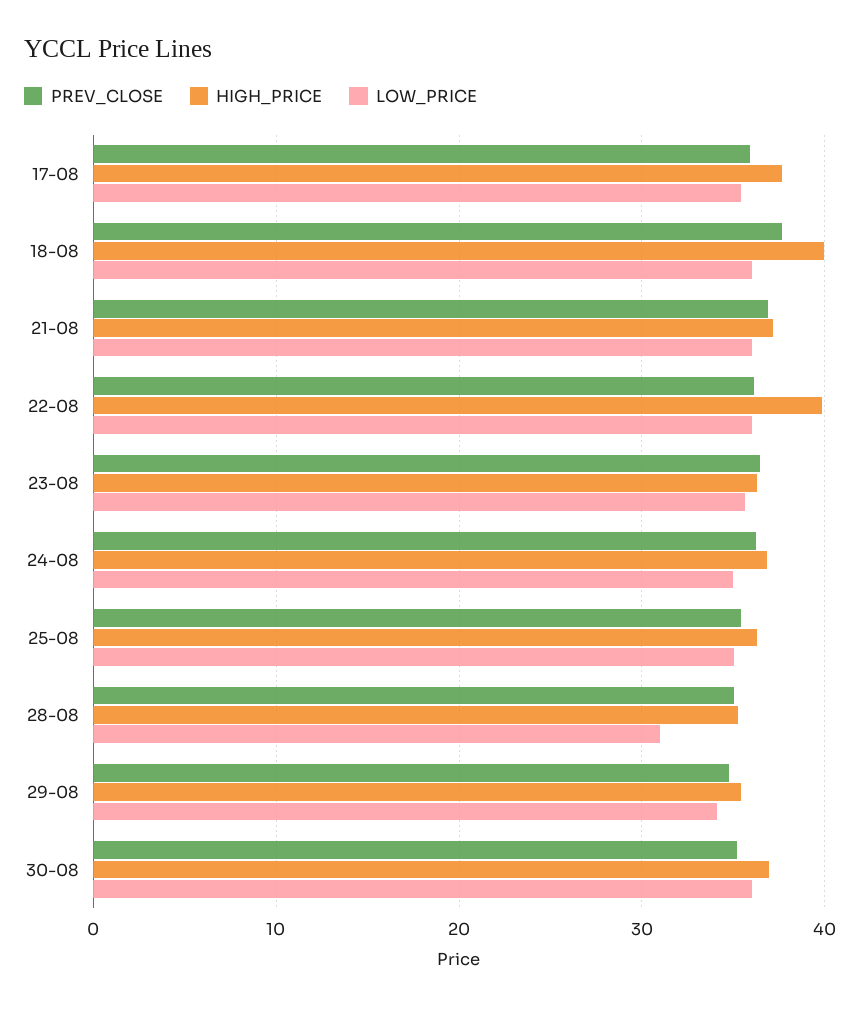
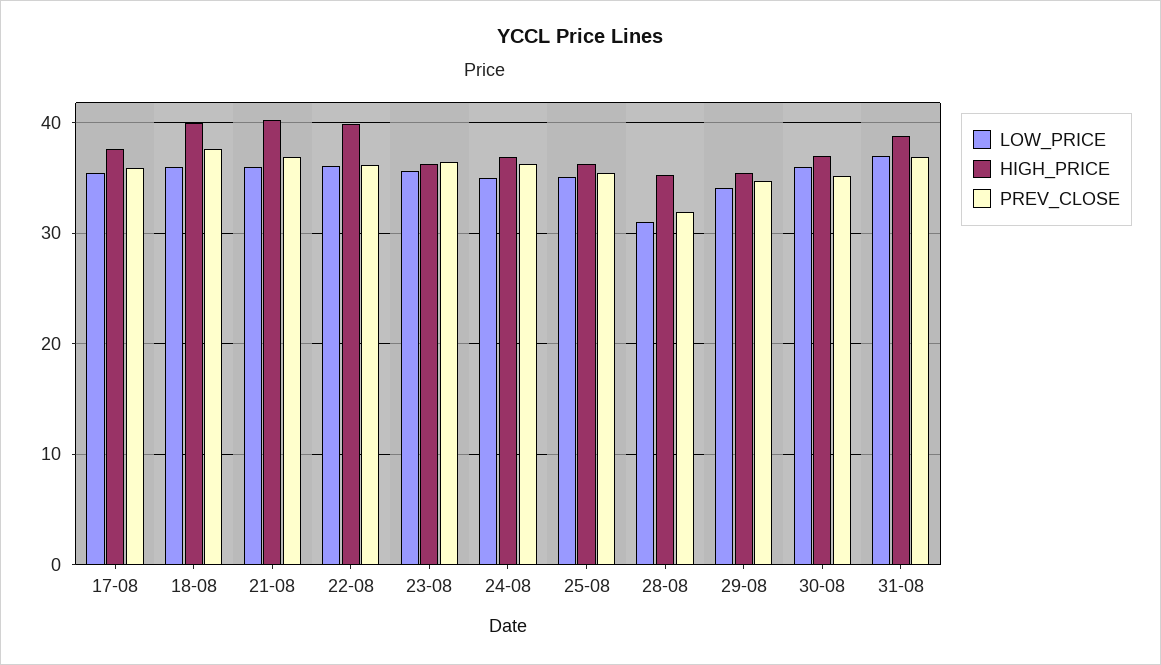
HIGH_PRICE, 21-08: 37 -> 40
PREV_CLOSE, 28-08: 35 -> 32
LOW_PRICE, 31-08: none -> 37
HIGH_PRICE, 31-08: none -> 39
PREV_CLOSE, 31-08: none -> 37

